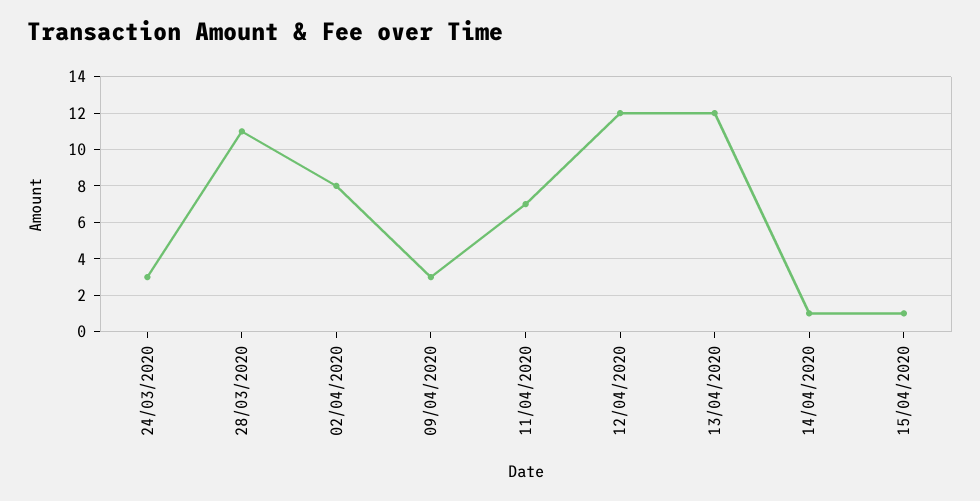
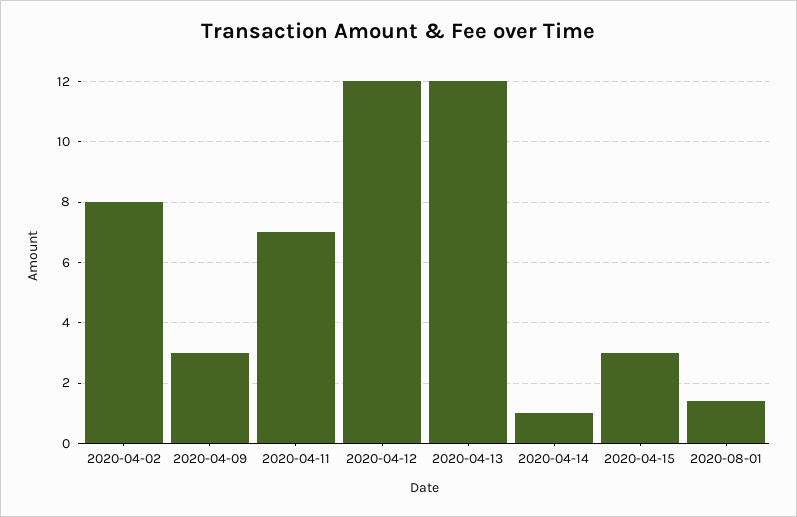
24/03/2020: 3 -> none
28/03/2020: 11 -> none
15/04/2020: 1 -> 3
2020-08-01: none -> 1.5

